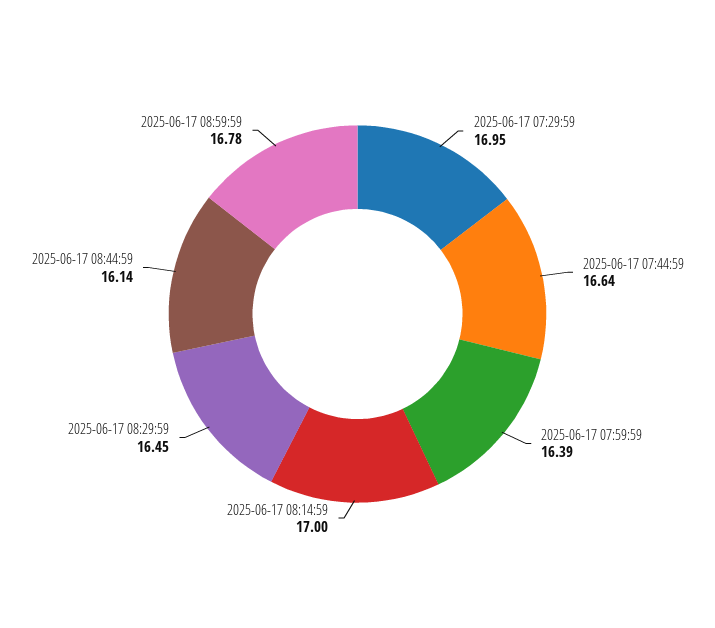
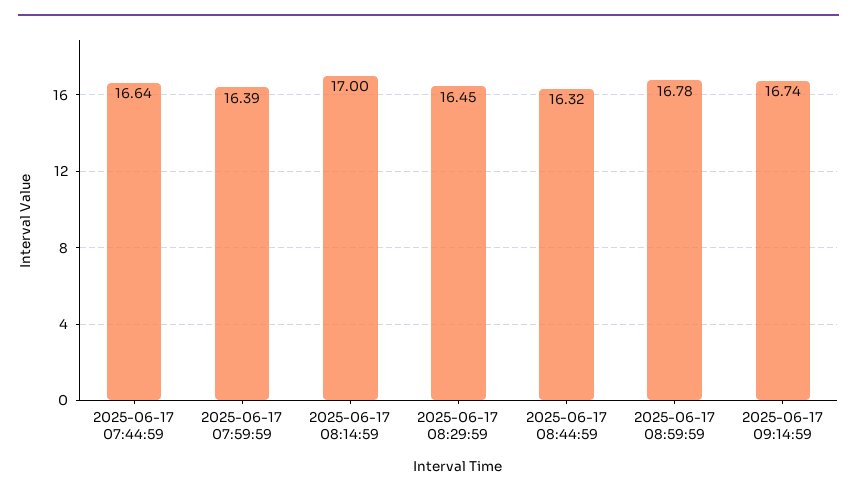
2025-06-17 07:29:59: 16.95 -> none
2025-06-17 08:44:59: 16.14 -> 16.32
2025-06-17 09:14:59: none -> 16.74

